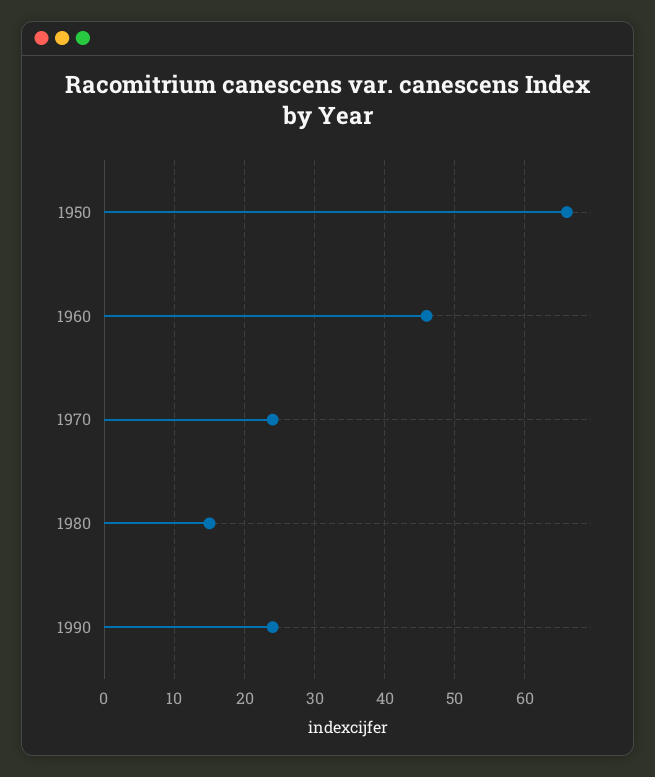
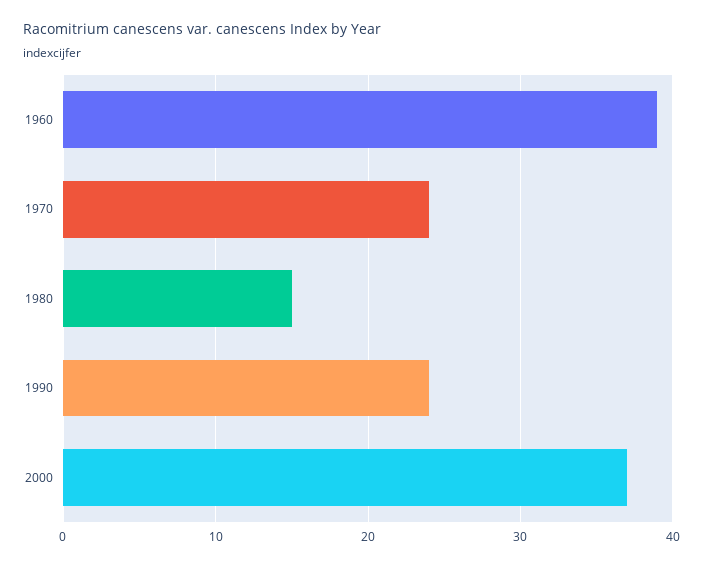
1950: 66 -> none
1960: 46 -> 39
2000: none -> 37

